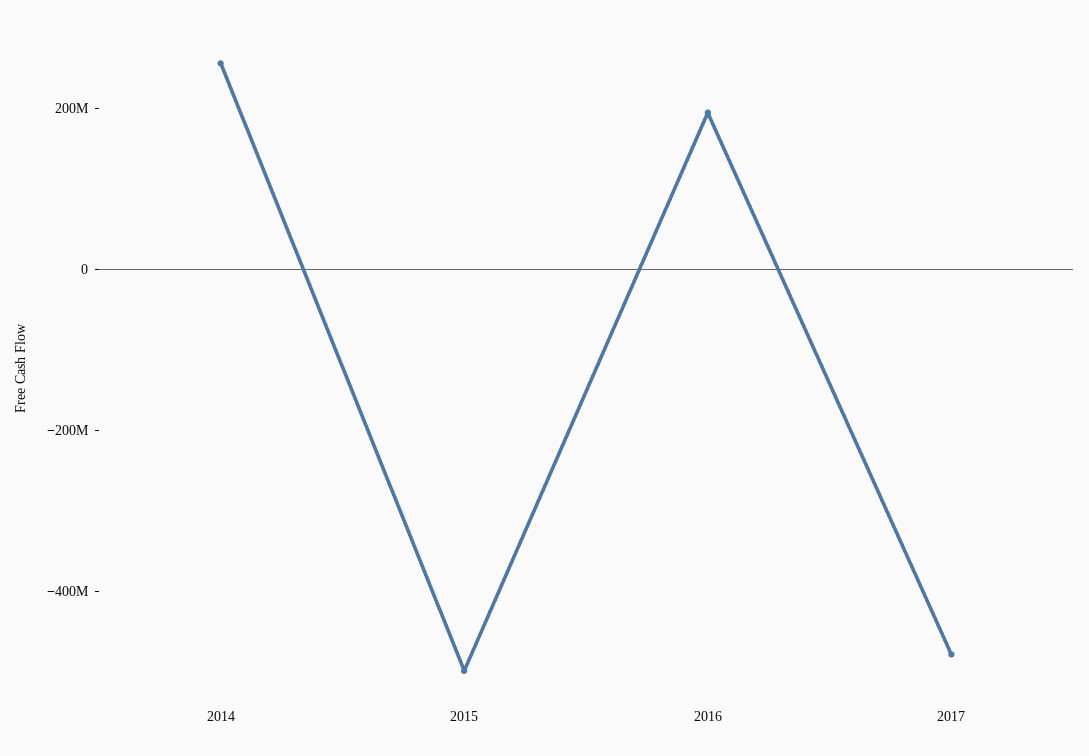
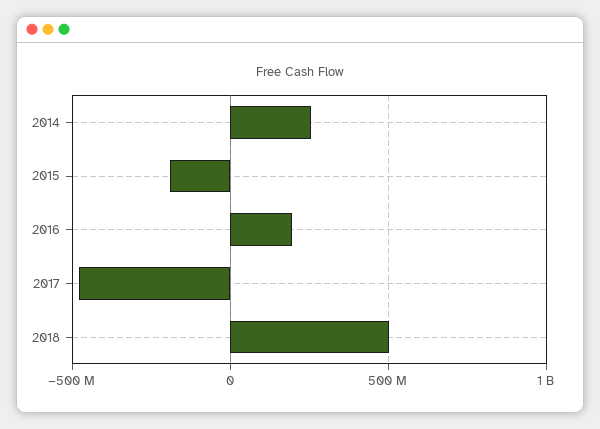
2015: -500000000 -> -200000000
2018: none -> 500000000

